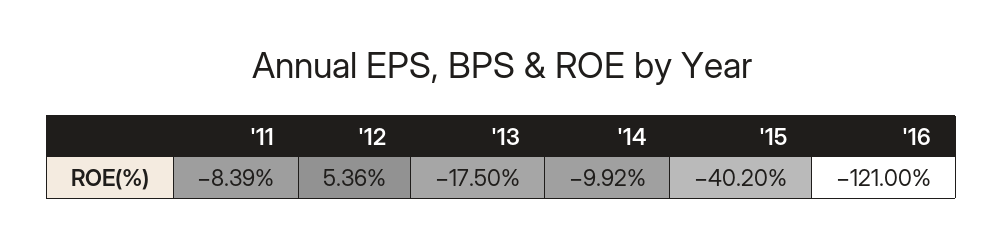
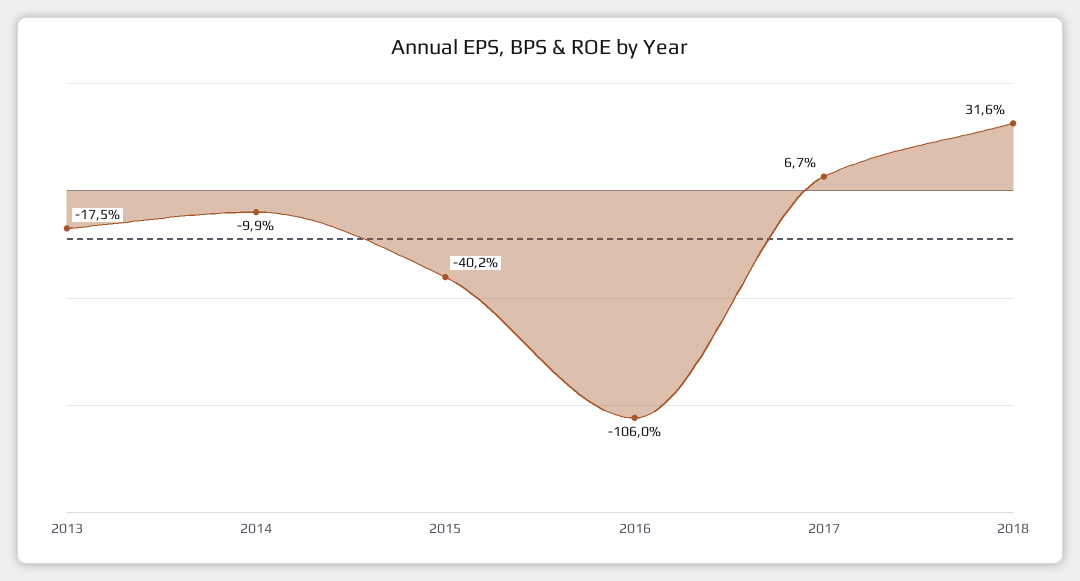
'11: -8.39 -> none
'12: 5.36 -> none
'16: -121 -> -106
2017: none -> 6.7
2018: none -> 31.6

